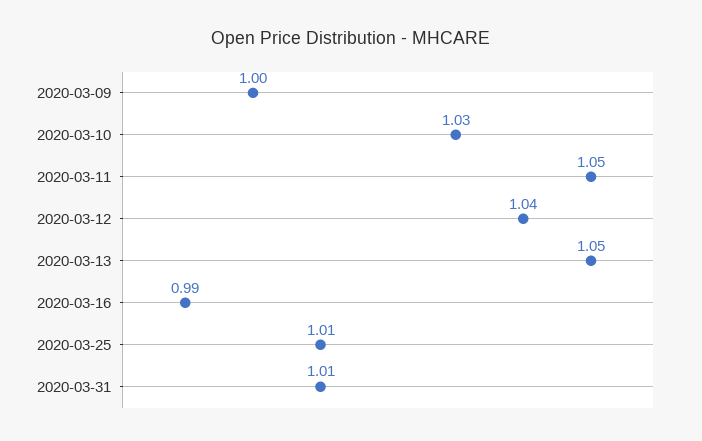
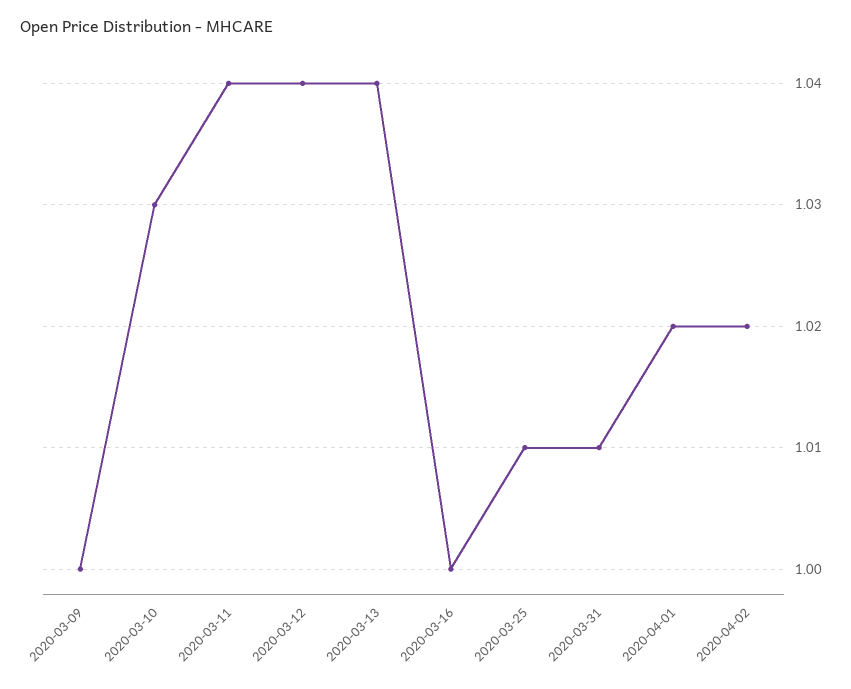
2020-03-11: 1.05 -> 1.04
2020-03-13: 1.05 -> 1.04
2020-03-16: 0.99 -> 1
2020-04-01: none -> 1.02
2020-04-02: none -> 1.02

